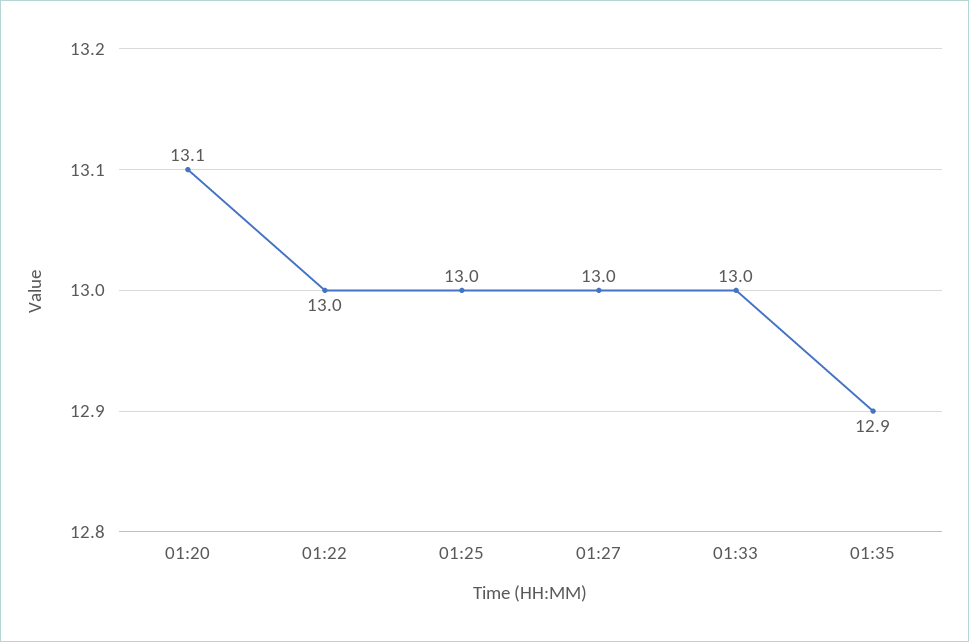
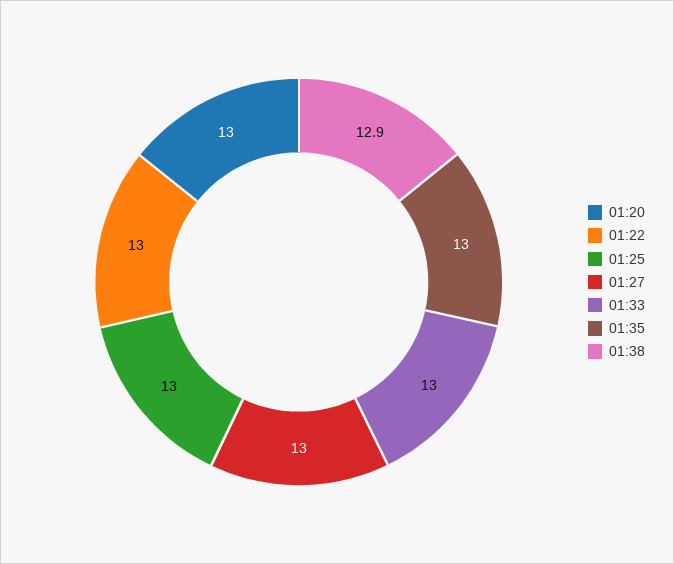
01:20: 13.1 -> 13
01:35: 12.9 -> 13
01:38: none -> 12.9

